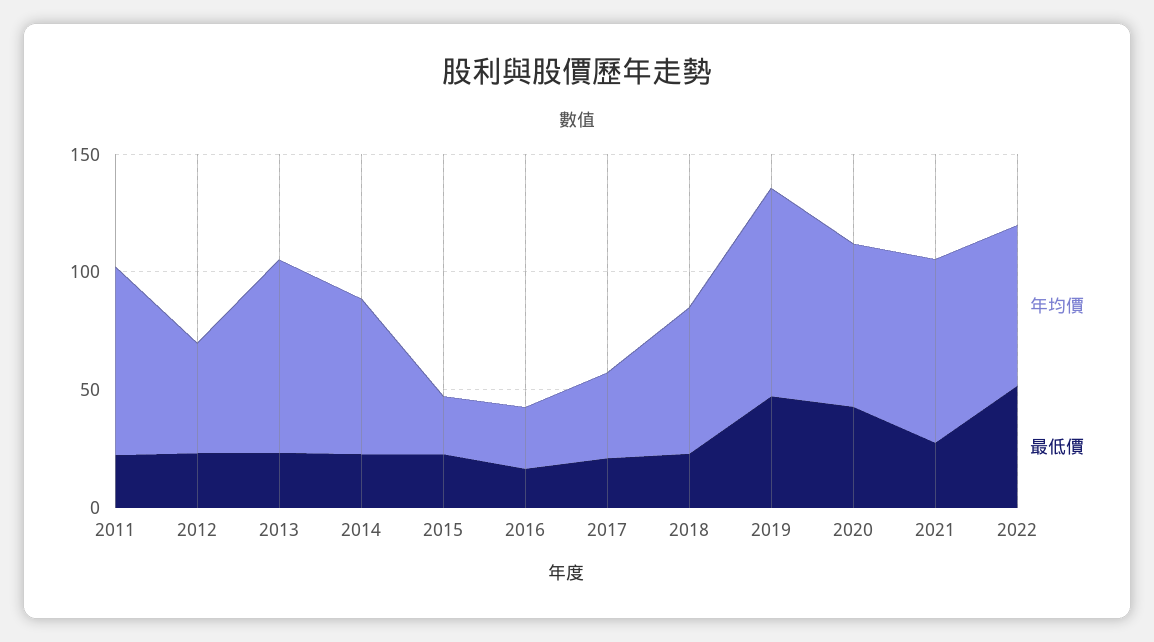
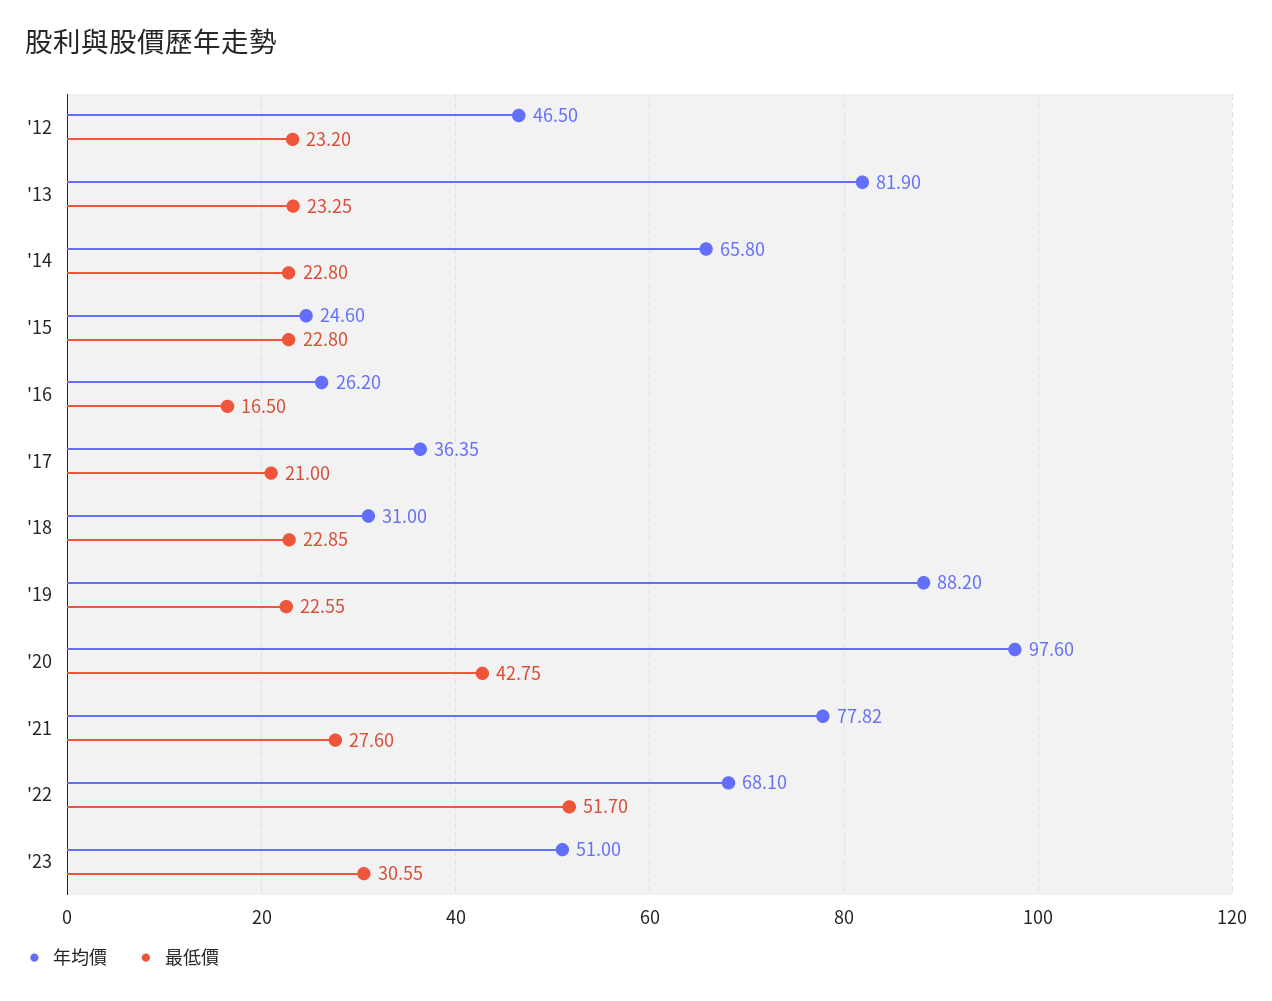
年均價, 2011: 80 -> none
最低價, 2011: 20 -> none
年均價, 2018: 60 -> 31
最低價, 2019: 50 -> 22.55
年均價, 2020: 70 -> 97.6
年均價, '23: none -> 51
最低價, '23: none -> 30.55

